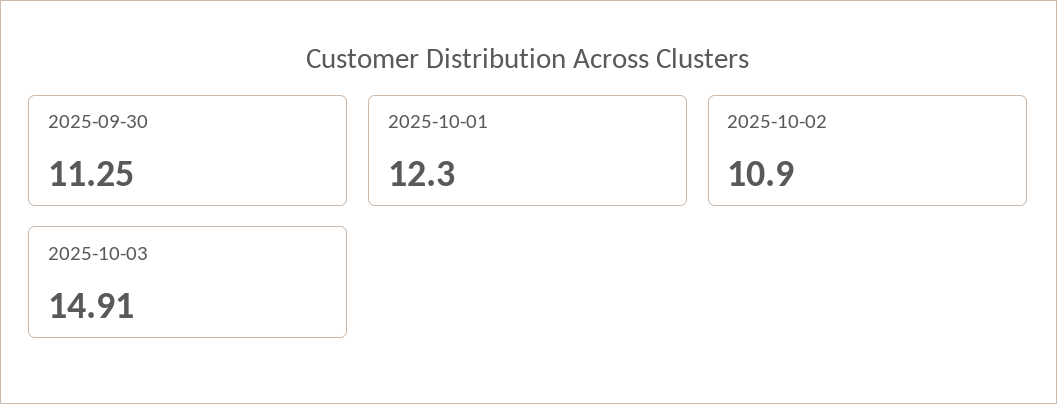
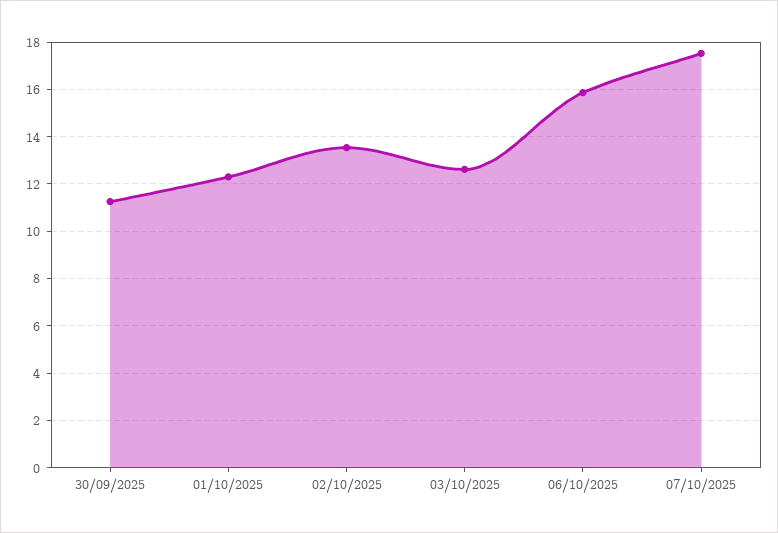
2025-10-02: 10.9 -> 13.5
2025-10-03: 14.91 -> 12.5
06/10/2025: none -> 16
07/10/2025: none -> 17.5

